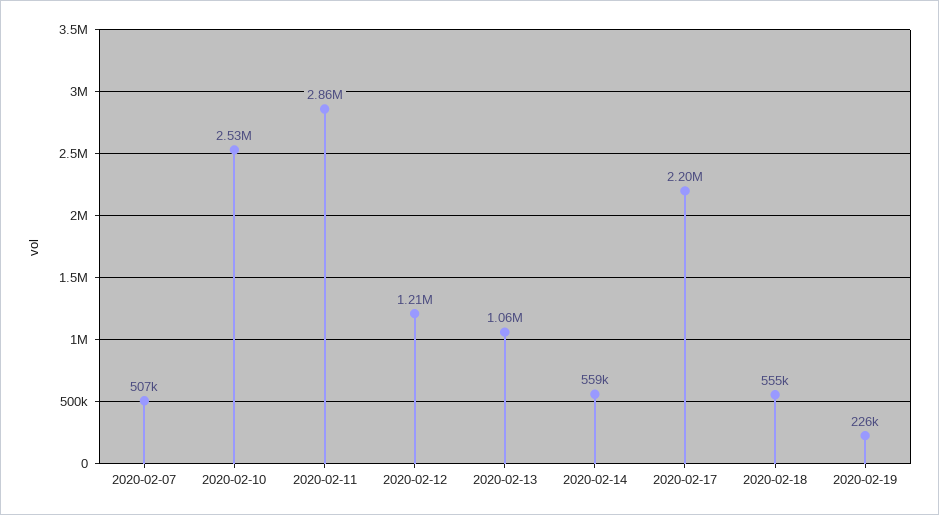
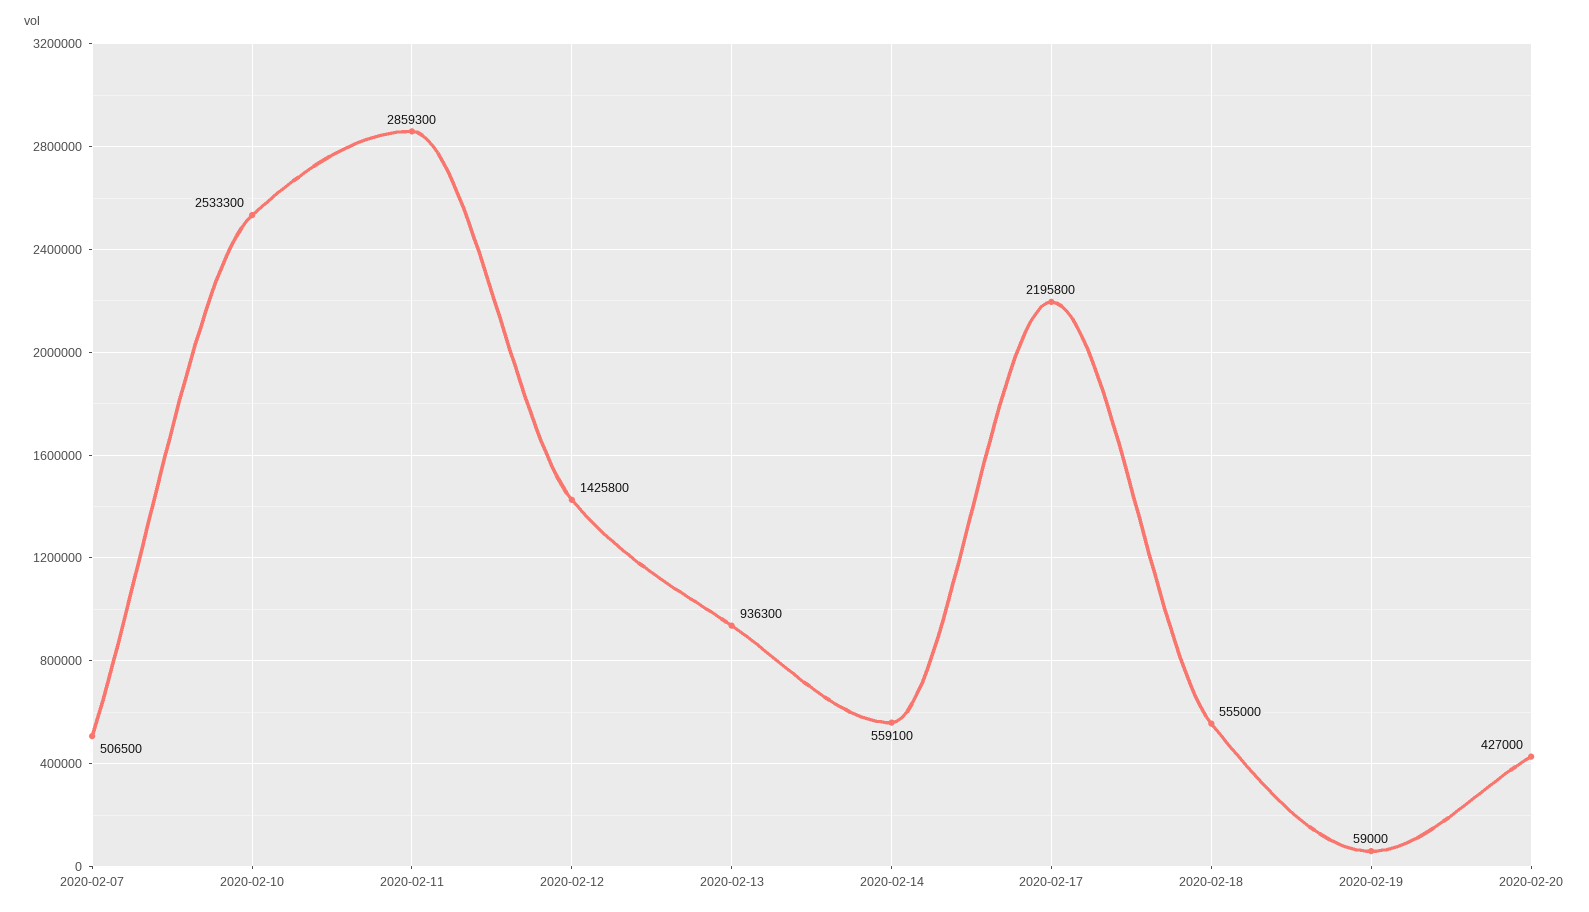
2020-02-12: 1210000 -> 1425800
2020-02-13: 1060000 -> 936300
2020-02-19: 226000 -> 59000
2020-02-20: none -> 427000

